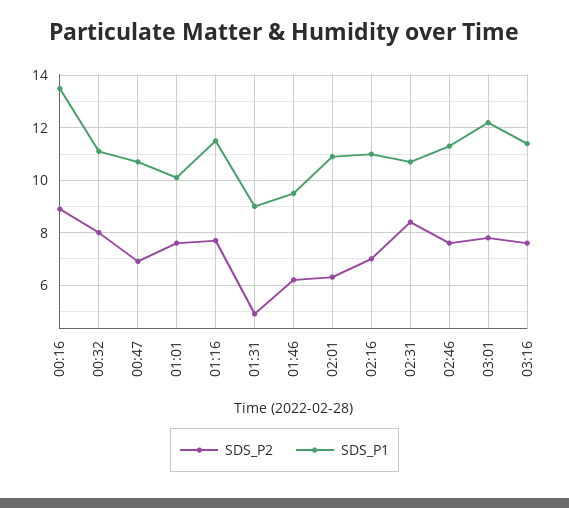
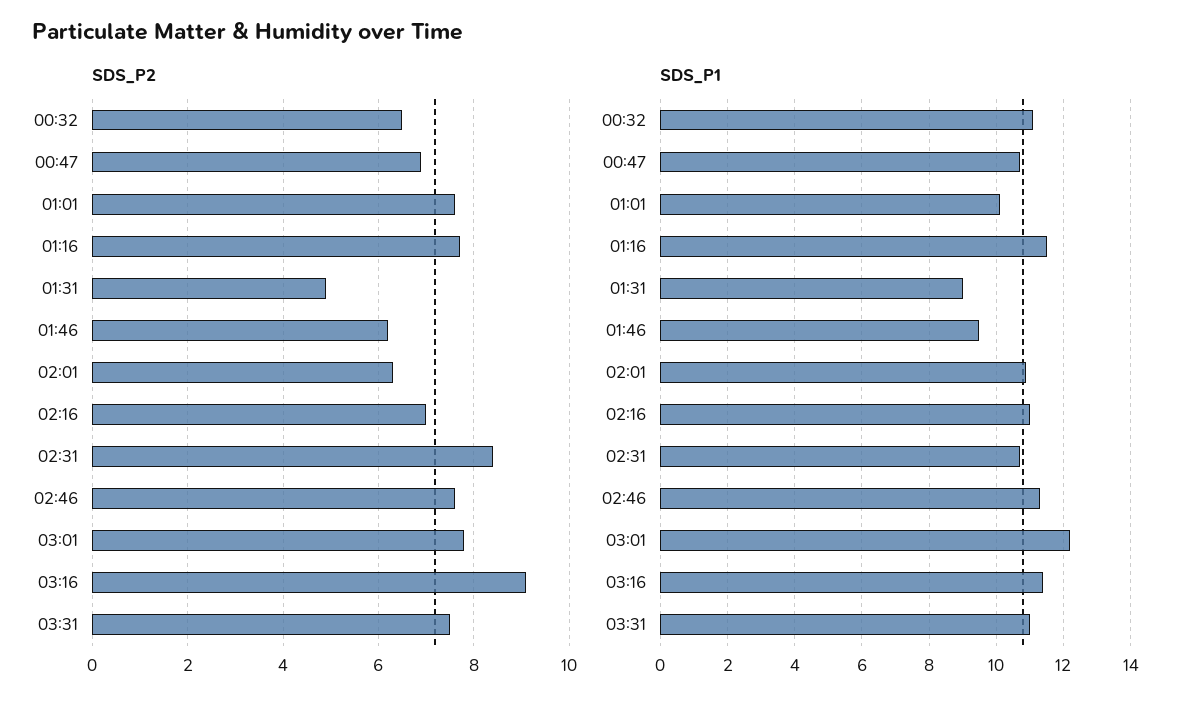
SDS_P2, 00:16: 9 -> none
SDS_P1, 00:16: 13.5 -> none
SDS_P2, 00:32: 8 -> 6.5
SDS_P2, 03:16: 7.5 -> 9
SDS_P2, 03:31: none -> 7.5
SDS_P1, 03:31: none -> 11

